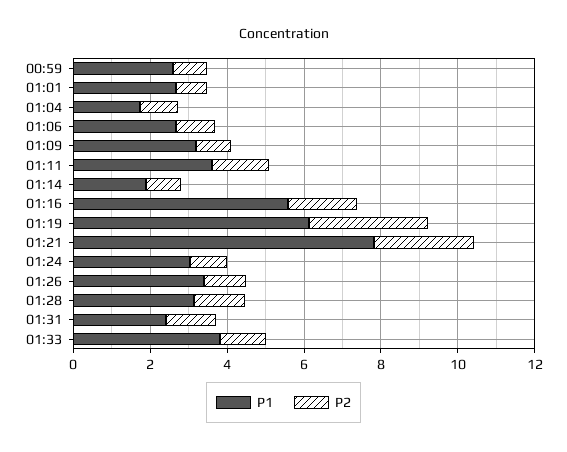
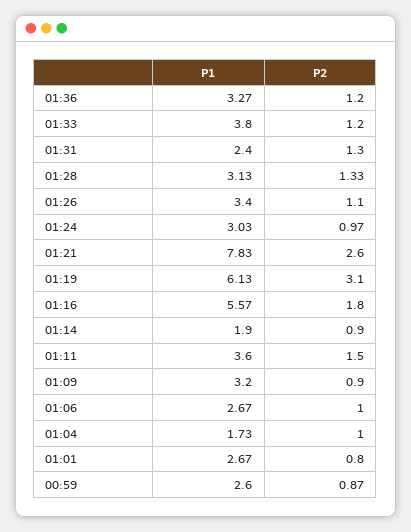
P1, 01:36: none -> 3.27
P2, 01:36: none -> 1.2

